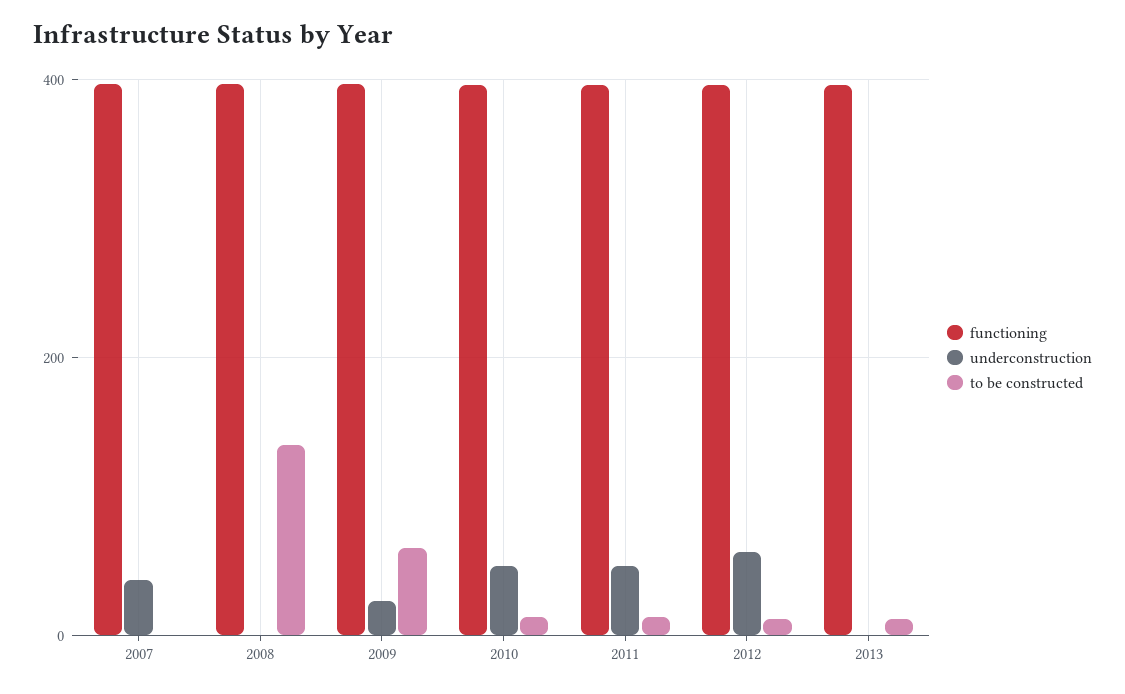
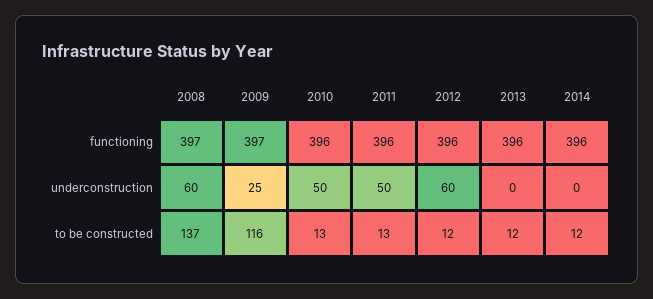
functioning, 2007: 400 -> none
underconstruction, 2007: 40 -> none
to be constructed, 2007: 0 -> none
underconstruction, 2008: 0 -> 60
to be constructed, 2009: 60 -> 116
functioning, 2014: none -> 396
underconstruction, 2014: none -> 0
to be constructed, 2014: none -> 12

